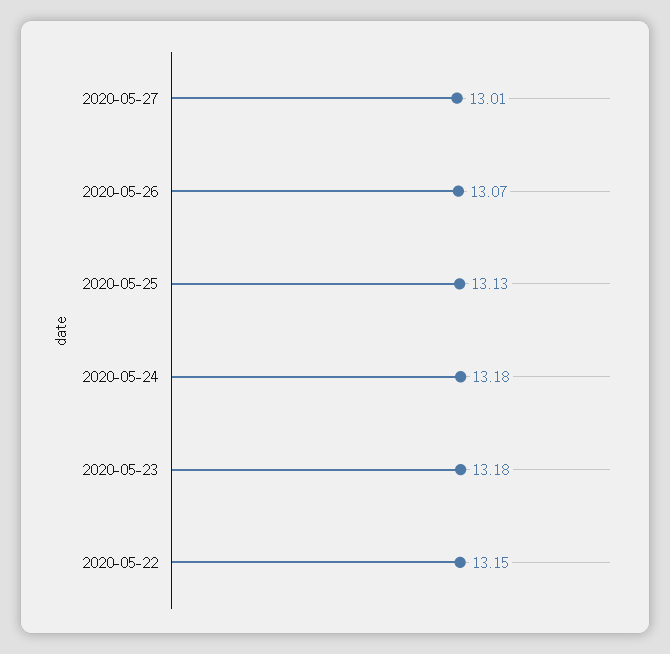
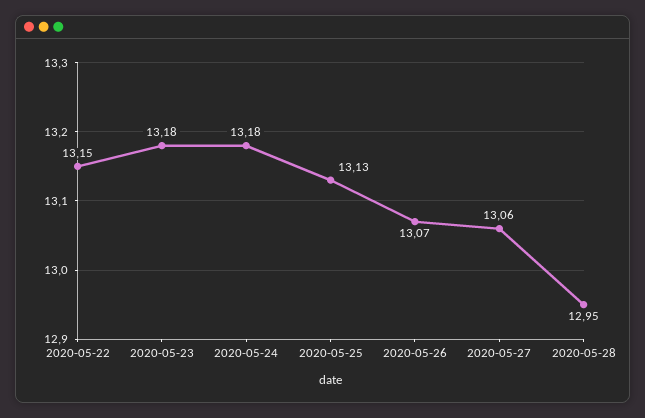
2020-05-27: 13.01 -> 13.06
2020-05-28: none -> 12.95

